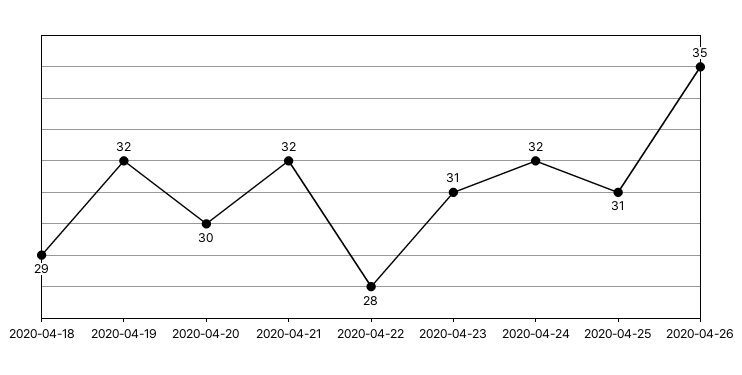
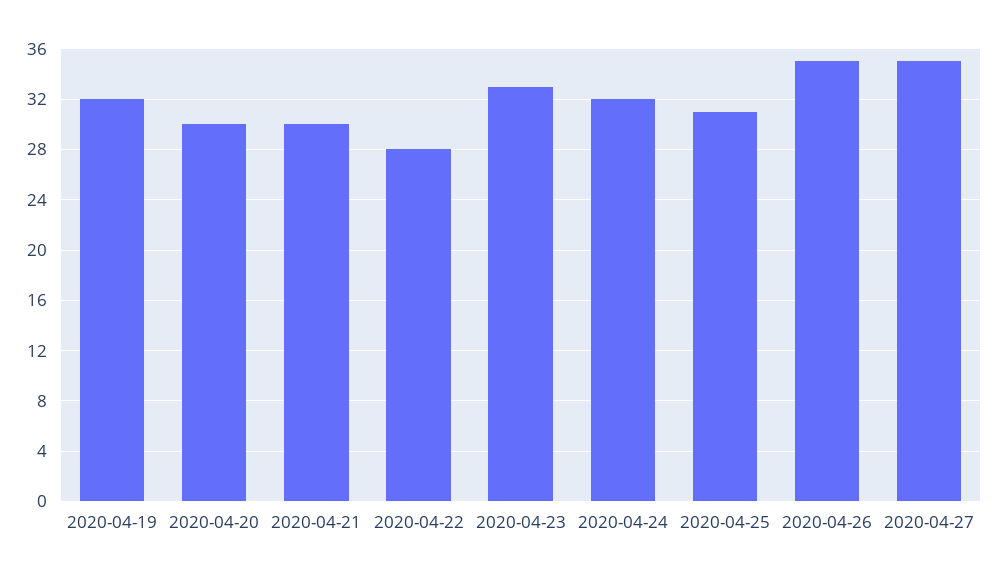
2020-04-18: 29 -> none
2020-04-21: 32 -> 30
2020-04-23: 31 -> 33
2020-04-27: none -> 35

